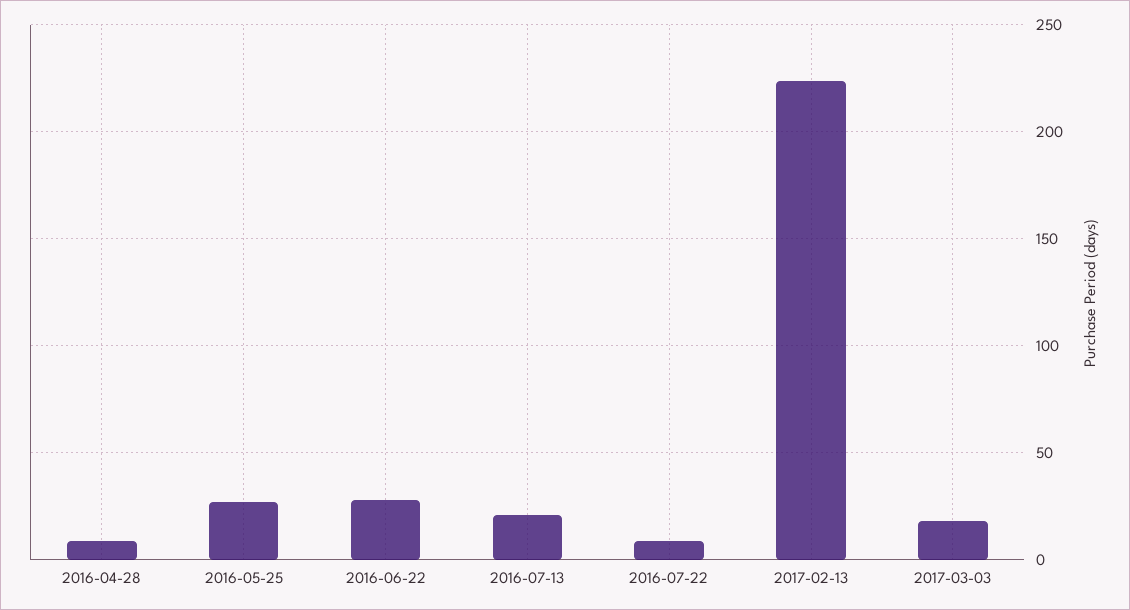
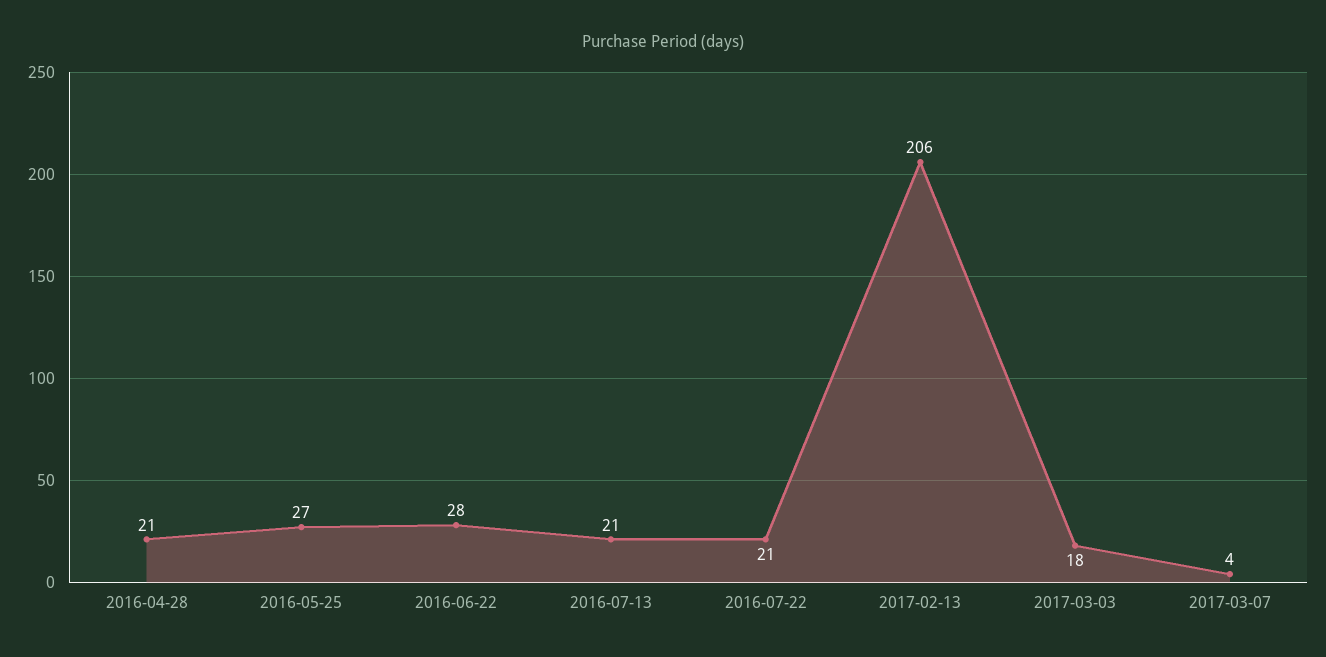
2016-04-28: 10 -> 21
2016-07-22: 10 -> 21
2017-02-13: 225 -> 206
2017-03-07: none -> 4

